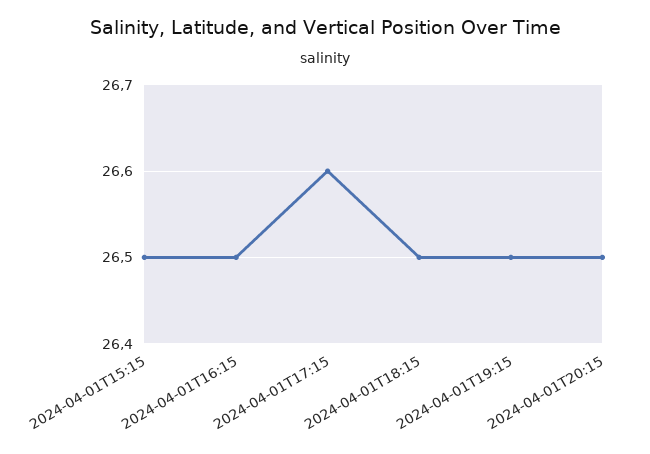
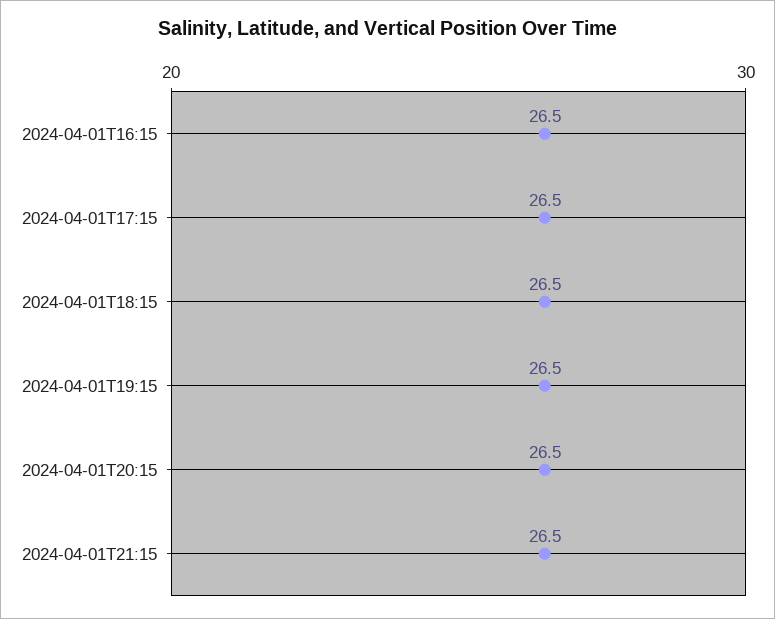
2024-04-01T15:15: 26.5 -> none
2024-04-01T17:15: 26.6 -> 26.5
2024-04-01T21:15: none -> 26.5

